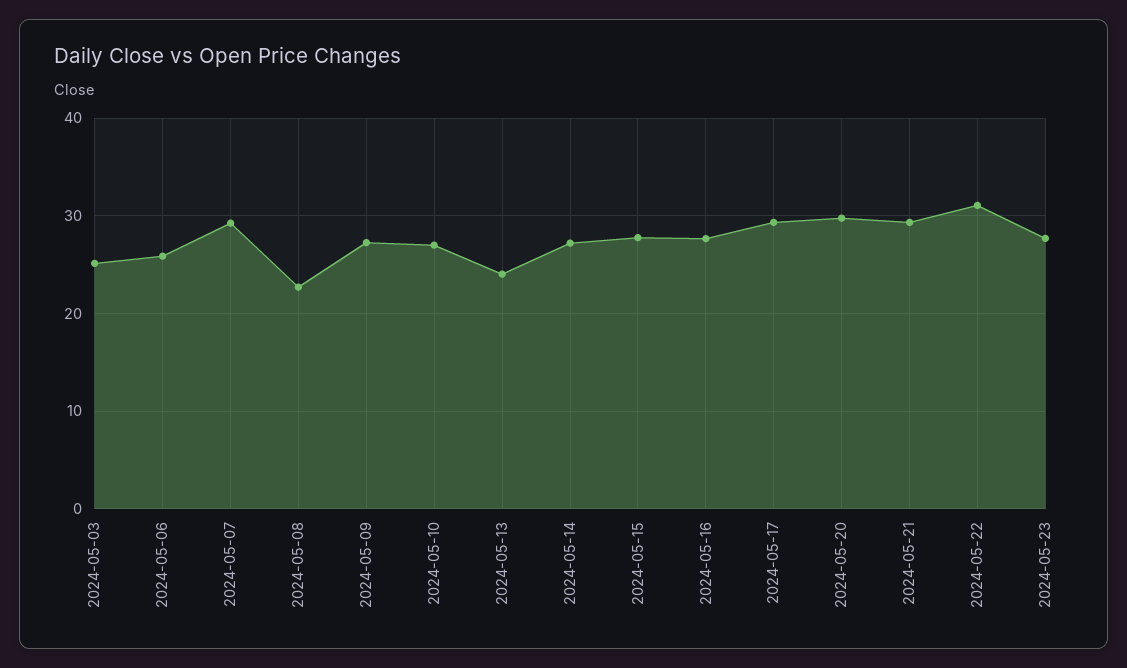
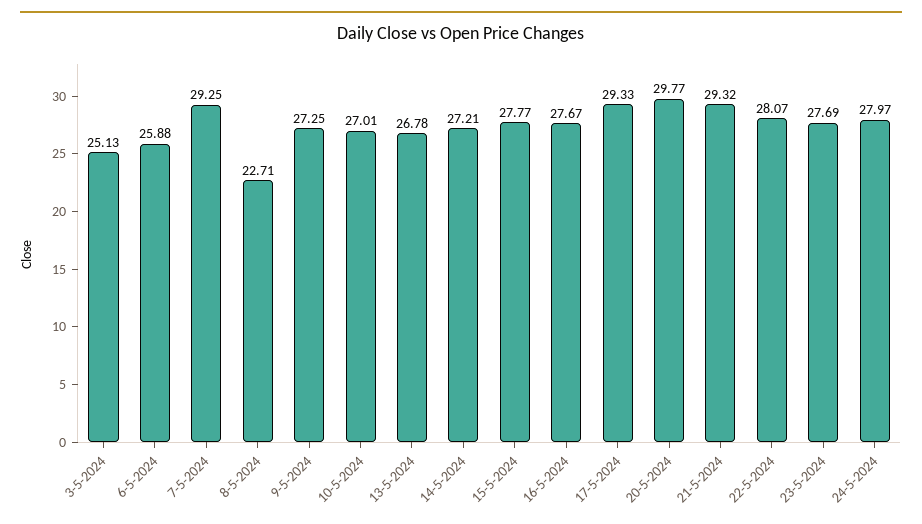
2024-05-13: 24 -> 26.78
2024-05-22: 31 -> 28.07
24-5-2024: none -> 27.97

